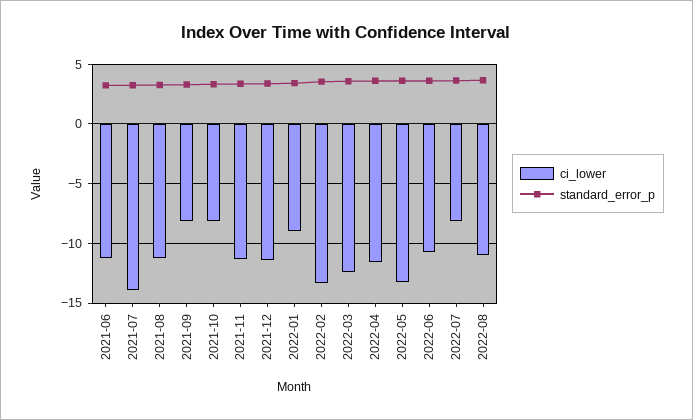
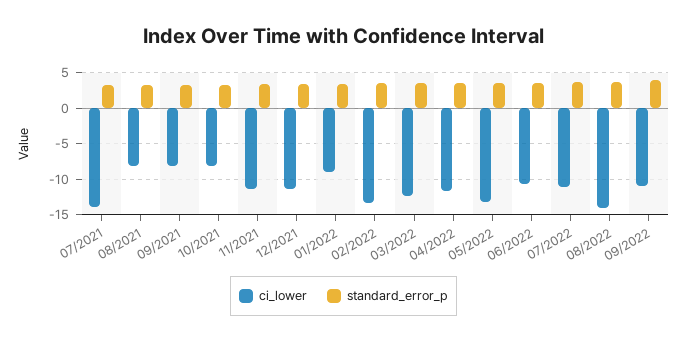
ci_lower, 2021-06: -11 -> none
standard_error_p, 2021-06: 3 -> none
ci_lower, 2021-08: -11 -> -8
ci_lower, 2022-07: -8 -> -11
ci_lower, 2022-08: -11 -> -14
ci_lower, 09/2022: none -> -11
standard_error_p, 09/2022: none -> 4

